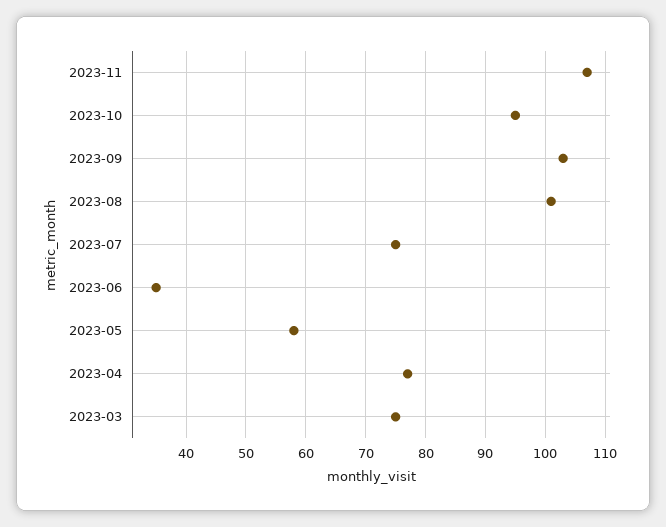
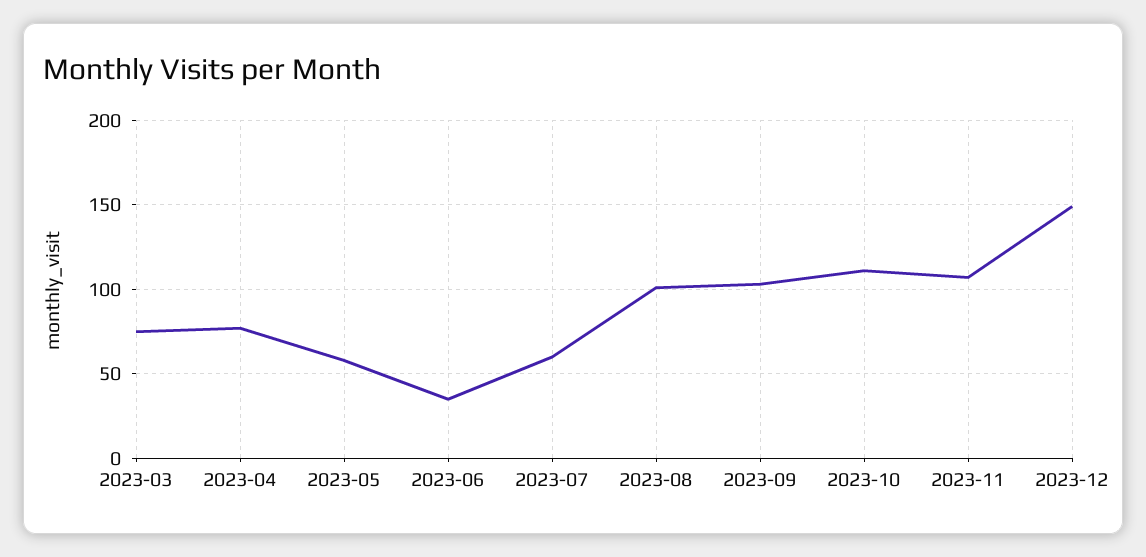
2023-10: 95 -> 110
2023-07: 75 -> 60
2023-12: none -> 150

